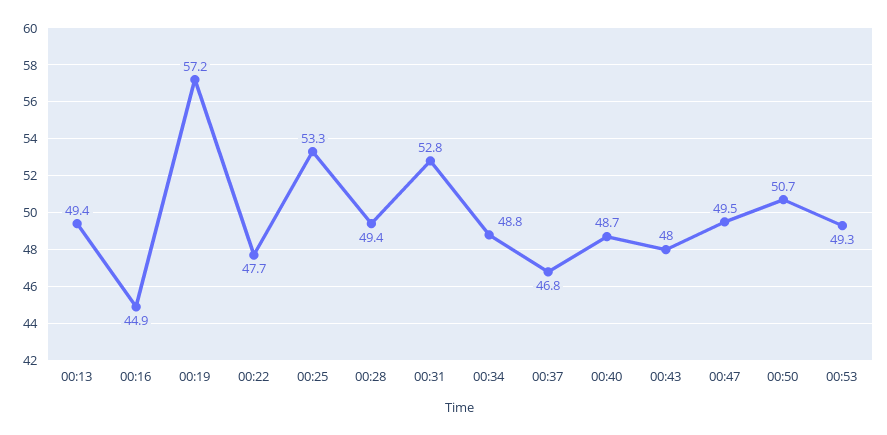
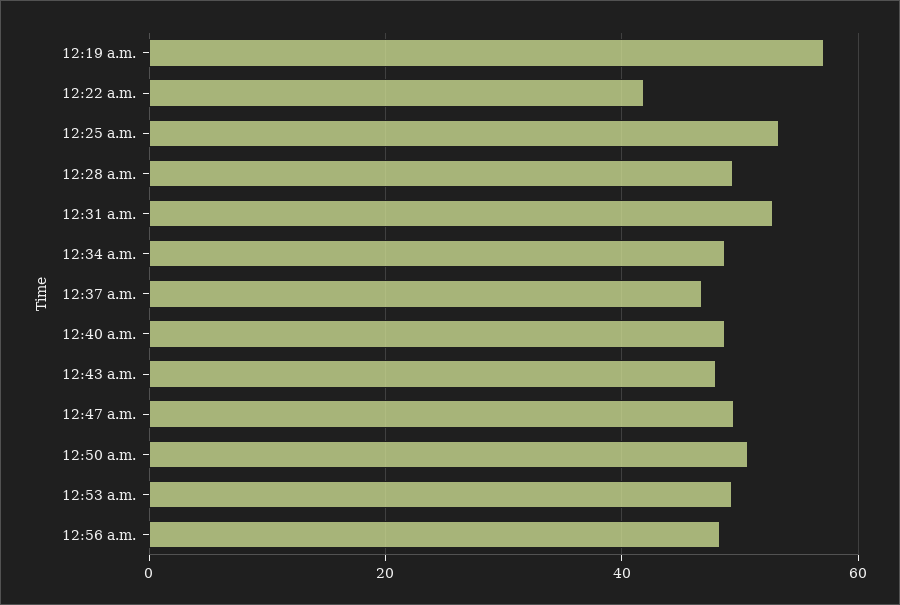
00:13: 49.4 -> none
00:16: 44.9 -> none
00:22: 47.7 -> 42
12:56 a.m.: none -> 48

